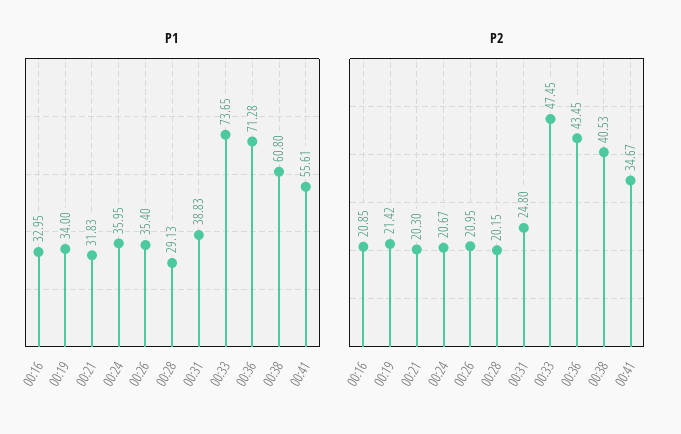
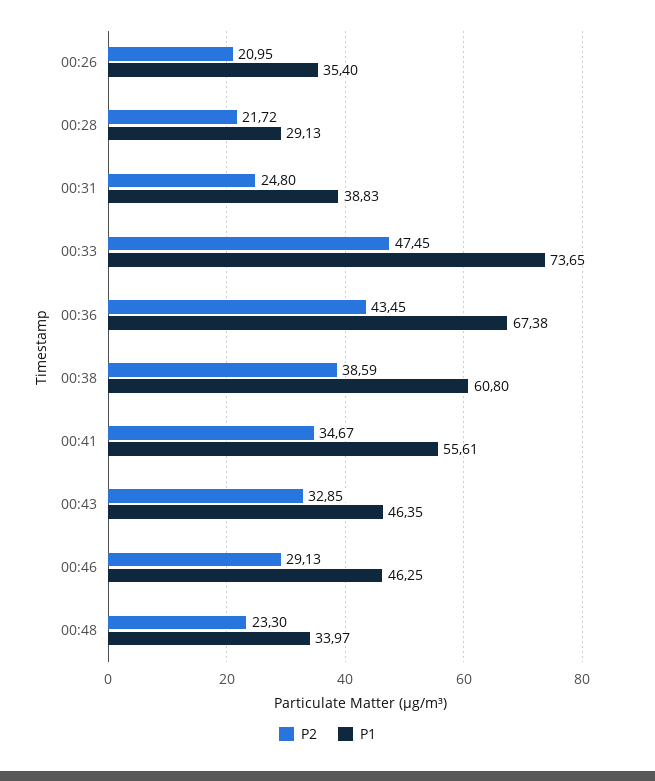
P1, 00:16: 32.95 -> none
P1, 00:19: 34 -> none
P1, 00:21: 31.83 -> none
P1, 00:24: 35.95 -> none
P1, 00:36: 71.28 -> 67.38
P2, 00:16: 20.85 -> none
P2, 00:19: 21.42 -> none
P2, 00:21: 20.3 -> none
P2, 00:24: 20.67 -> none
P2, 00:28: 20.15 -> 21.72
P2, 00:38: 40.53 -> 38.59
P2, 00:43: none -> 32.85
P1, 00:43: none -> 46.35
P2, 00:46: none -> 29.13
P1, 00:46: none -> 46.25
P2, 00:48: none -> 23.3
P1, 00:48: none -> 33.97

